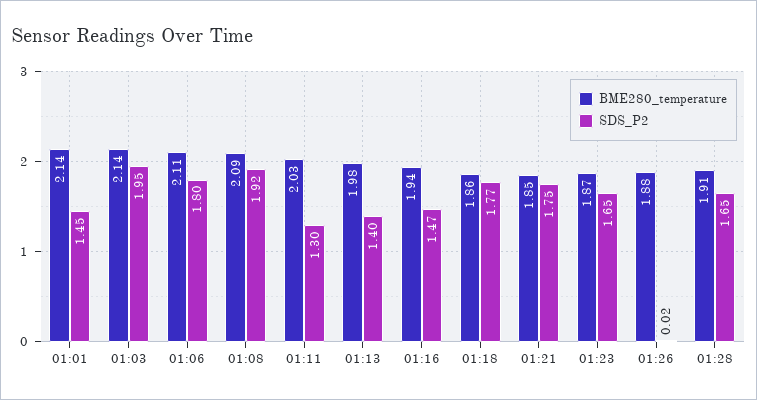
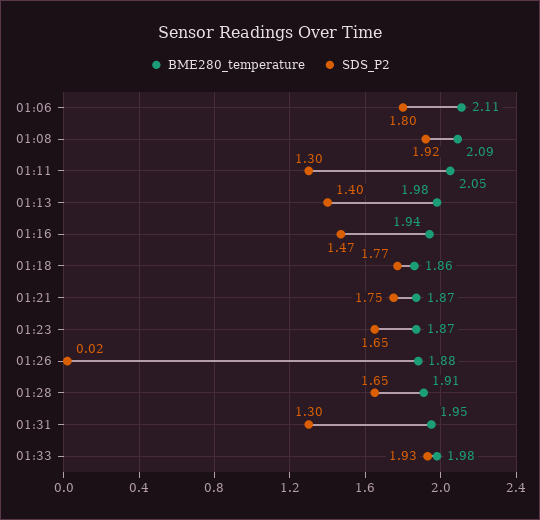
BME280_temperature, 01:01: 2.14 -> none
SDS_P2, 01:01: 1.45 -> none
BME280_temperature, 01:03: 2.14 -> none
SDS_P2, 01:03: 1.95 -> none
BME280_temperature, 01:11: 2.03 -> 2.05
BME280_temperature, 01:21: 1.85 -> 1.87
BME280_temperature, 01:31: none -> 1.95
SDS_P2, 01:31: none -> 1.3
BME280_temperature, 01:33: none -> 1.98
SDS_P2, 01:33: none -> 1.93

